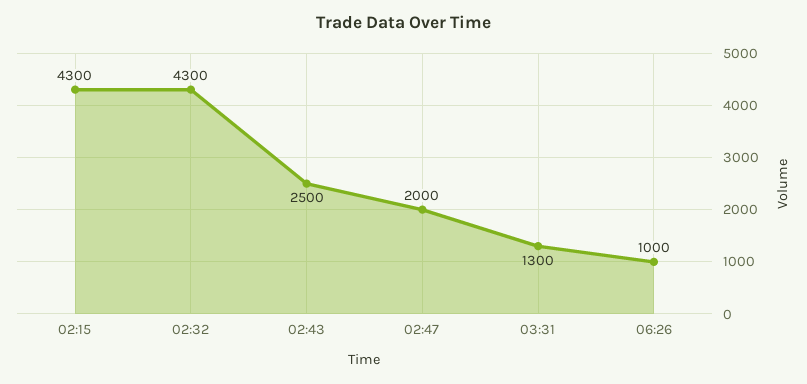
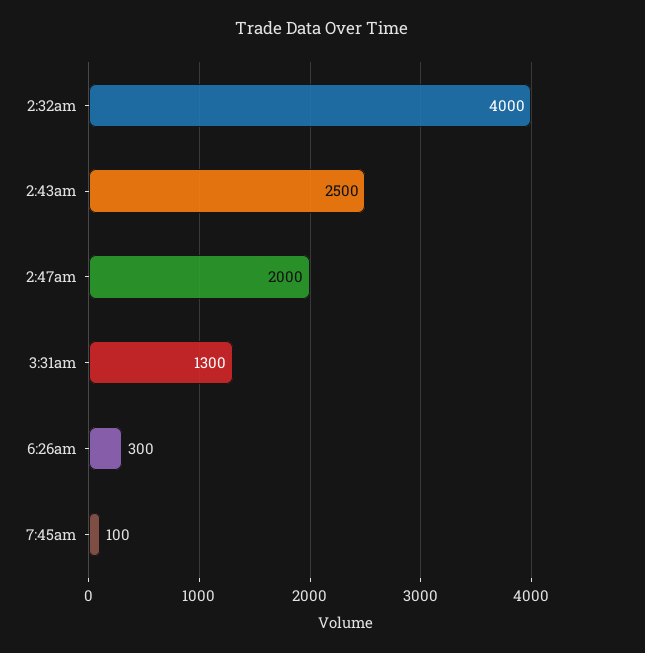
02:15: 4300 -> none
02:32: 4300 -> 4000
06:26: 1000 -> 300
7:45am: none -> 100

